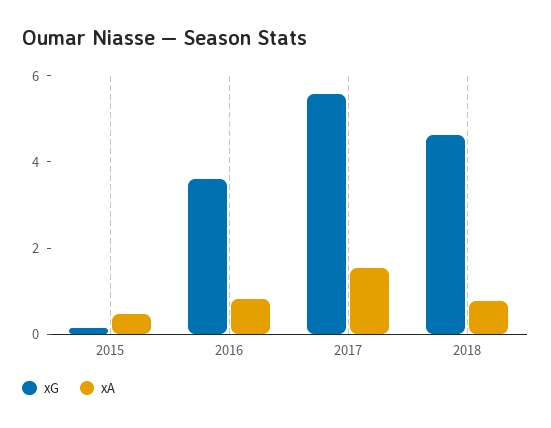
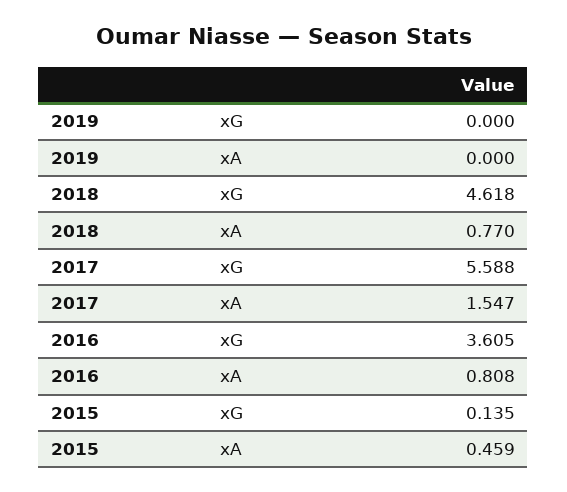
xG, 2019: none -> 0
xA, 2019: none -> 0

